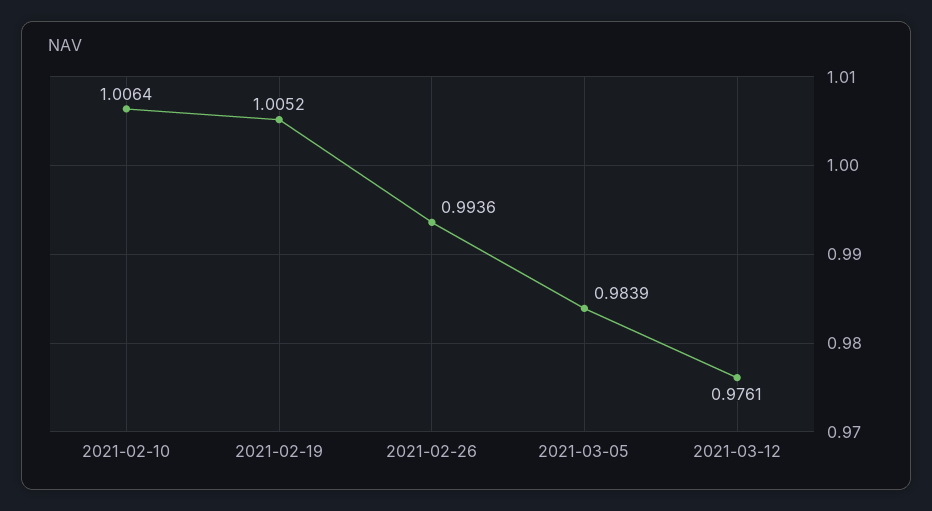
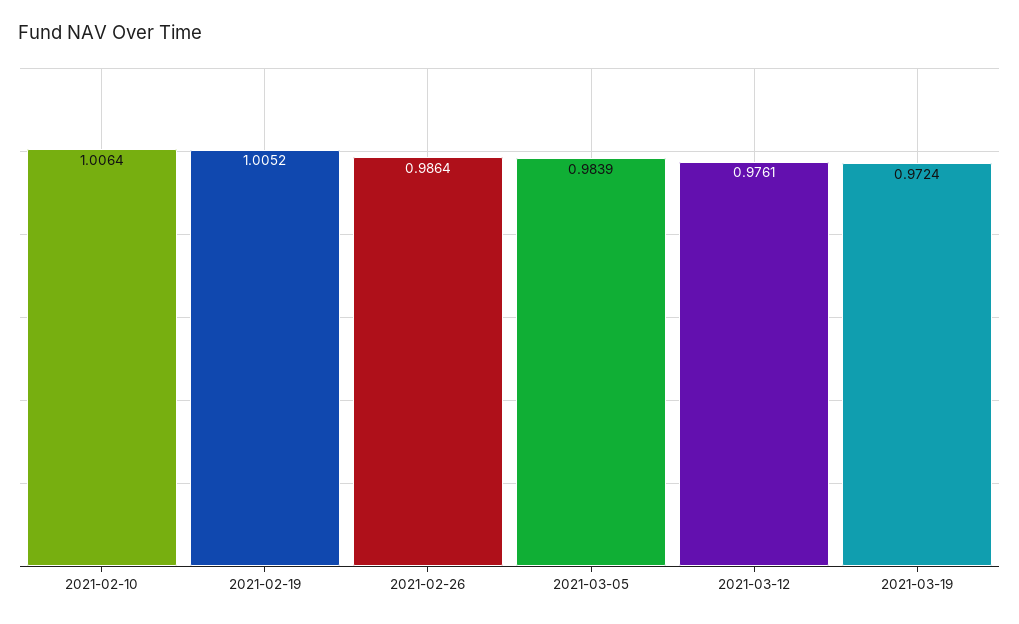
2021-02-26: 0.9936 -> 0.9864
2021-03-19: none -> 0.9724

